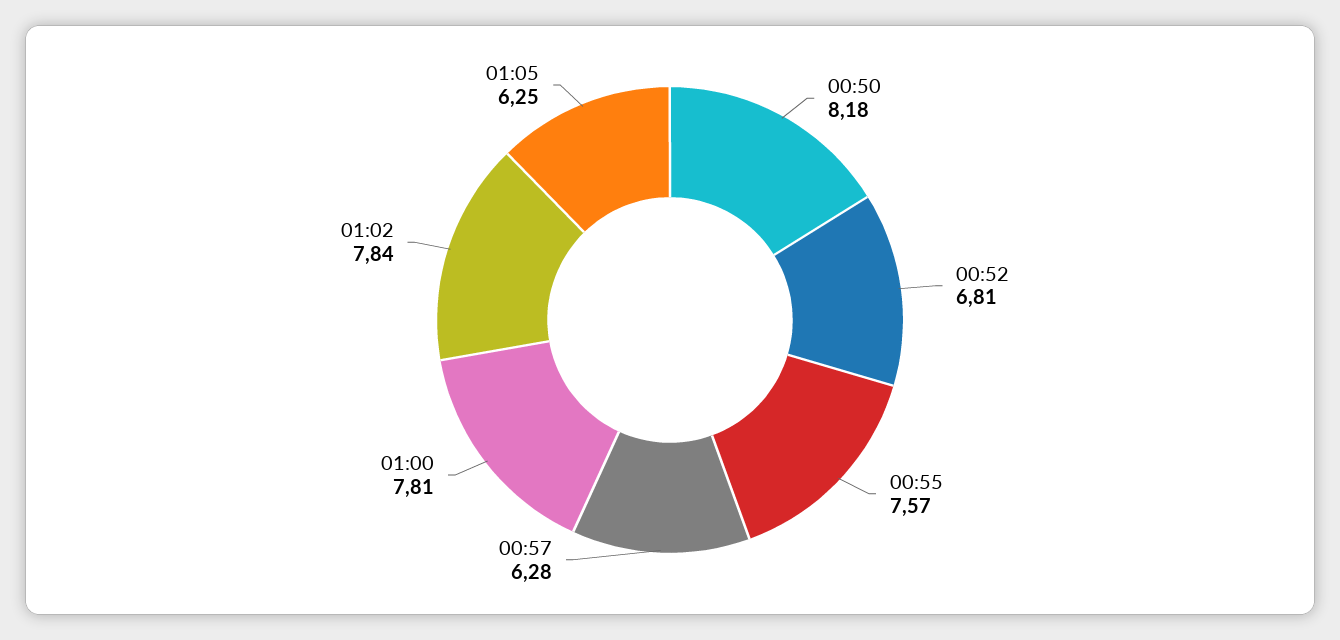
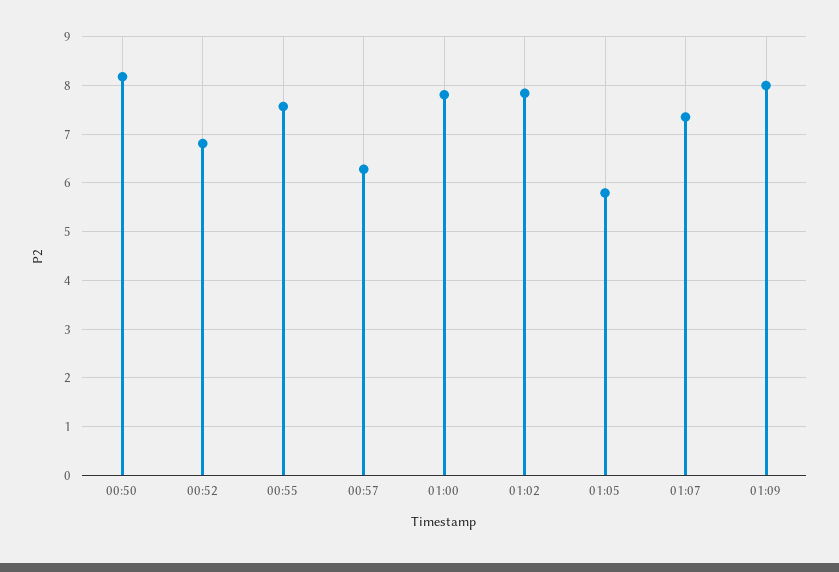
01:05: 6.25 -> 5.8
01:07: none -> 7.4
01:09: none -> 8

